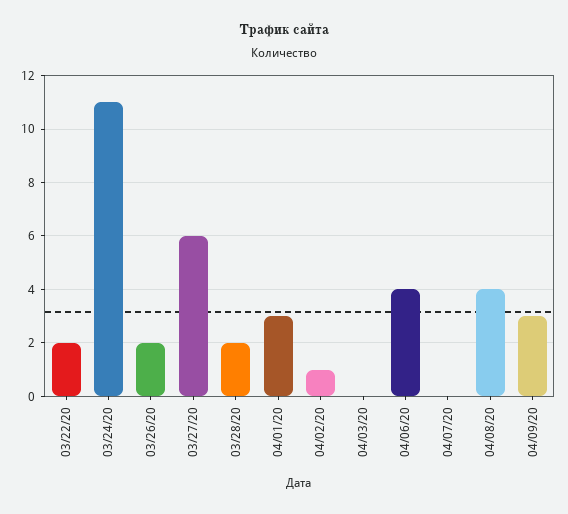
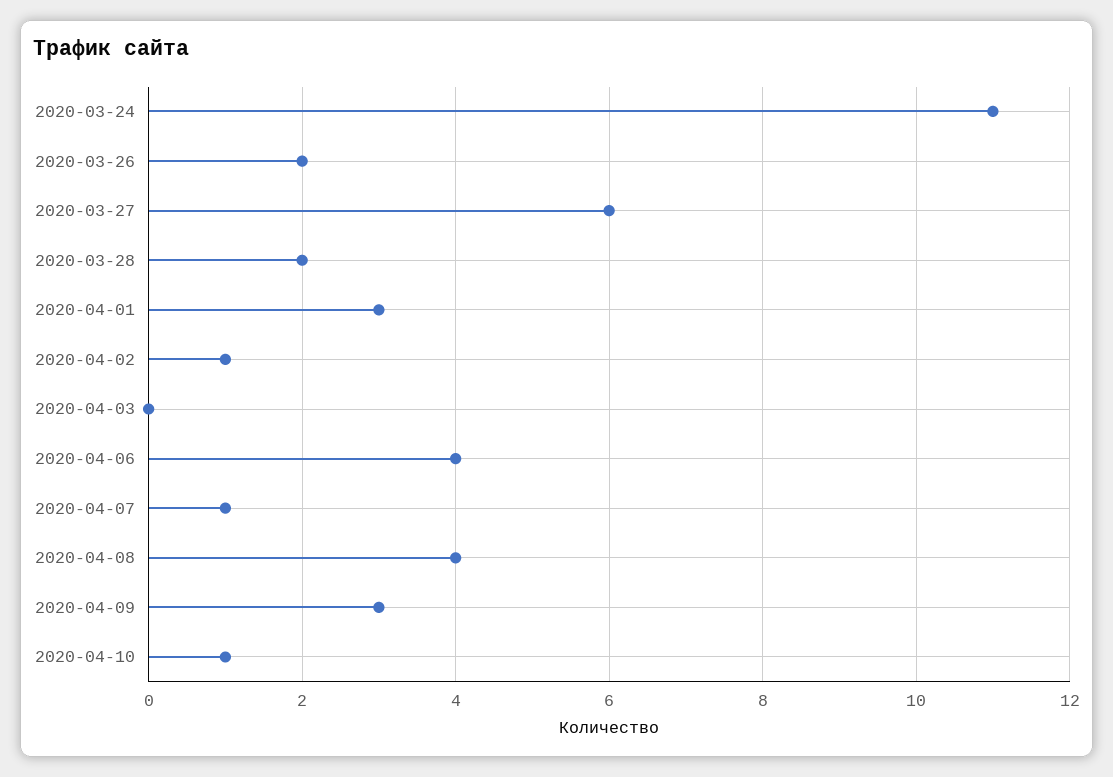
03/22/20: 2 -> none
04/07/20: 0 -> 1
2020-04-10: none -> 1

